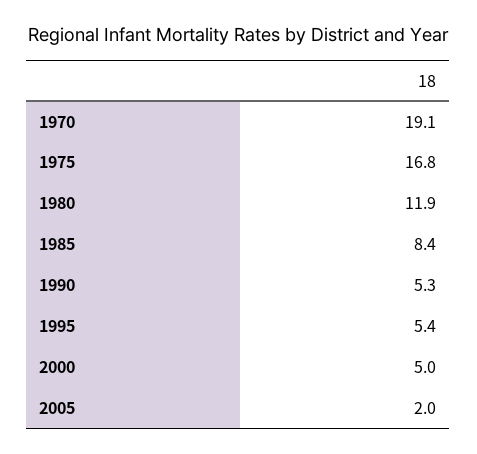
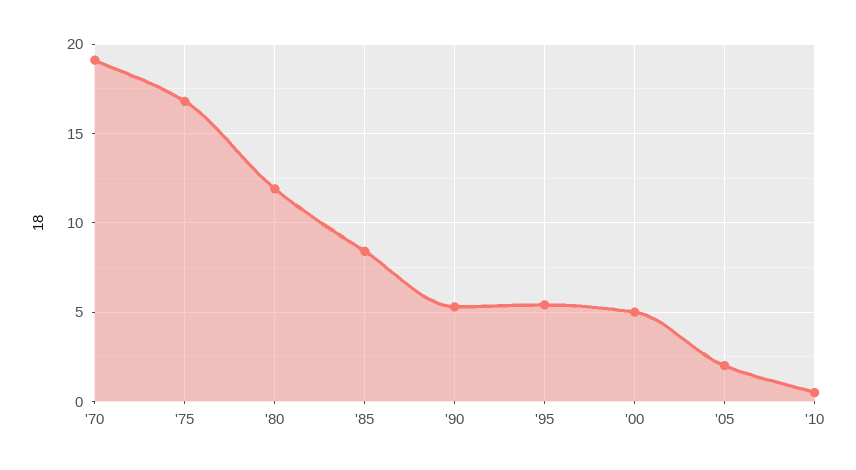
'10: none -> 0.5

